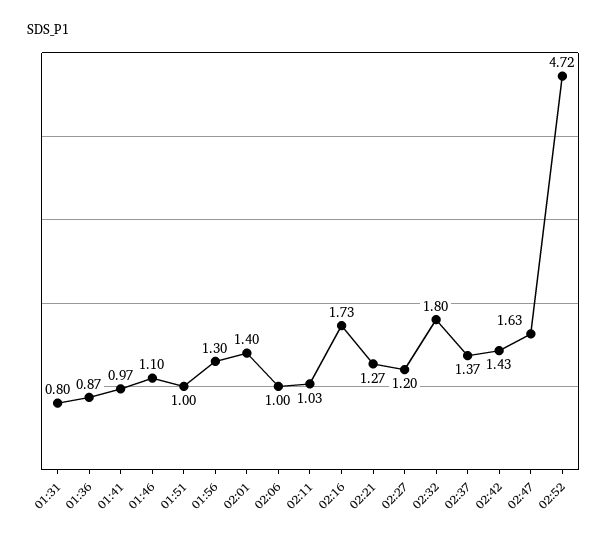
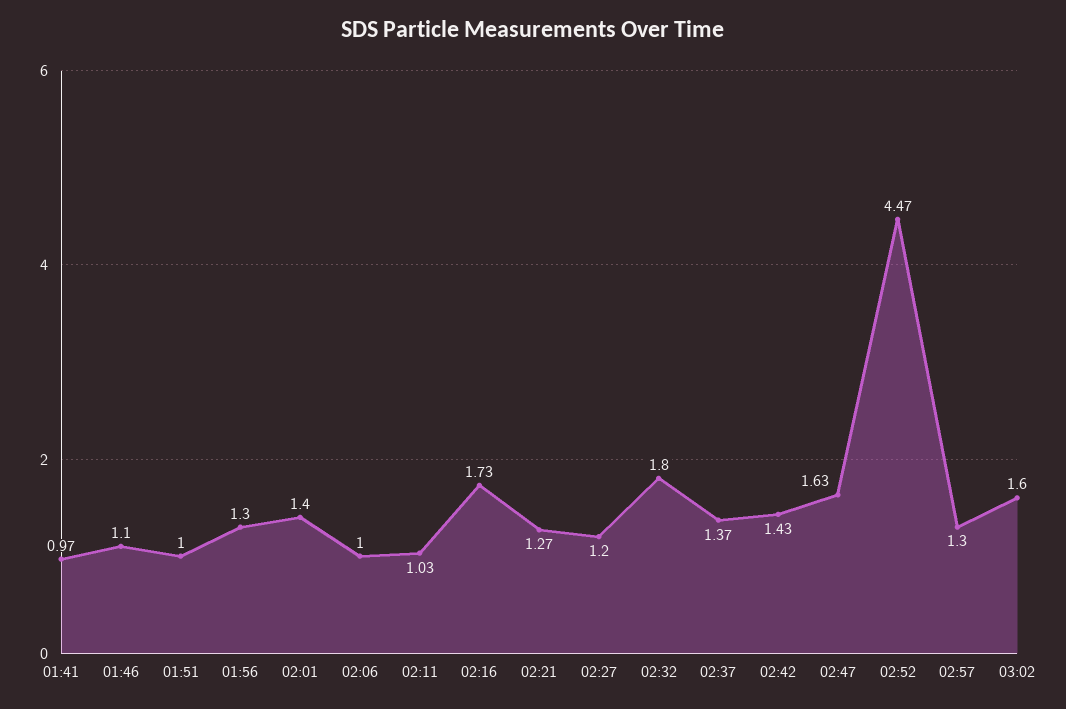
01:31: 0.8 -> none
01:36: 0.87 -> none
02:52: 4.72 -> 4.47
02:57: none -> 1.3
03:02: none -> 1.6

